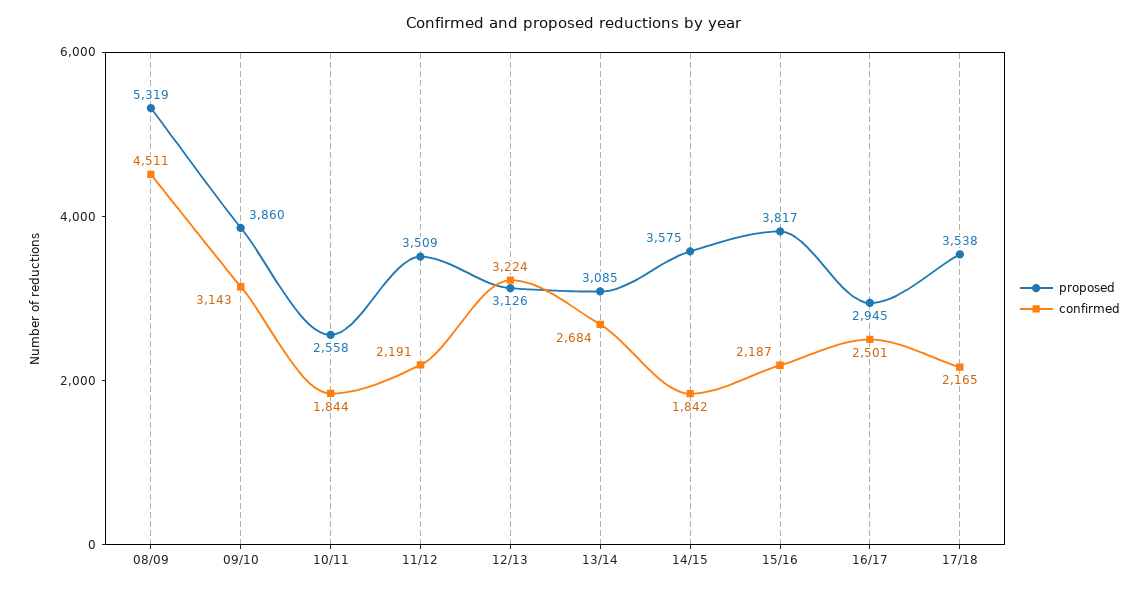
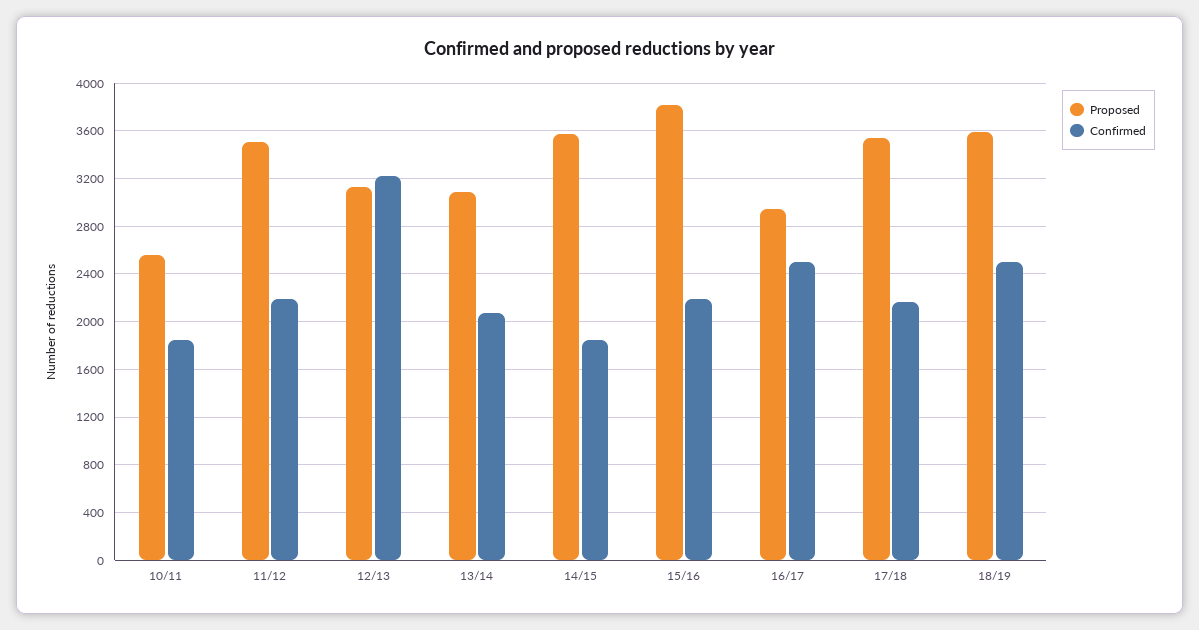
proposed, 08/09: 5319 -> none
confirmed, 08/09: 4511 -> none
proposed, 09/10: 3860 -> none
confirmed, 09/10: 3143 -> none
confirmed, 13/14: 2684 -> 2100
proposed, 18/19: none -> 3600
confirmed, 18/19: none -> 2500

